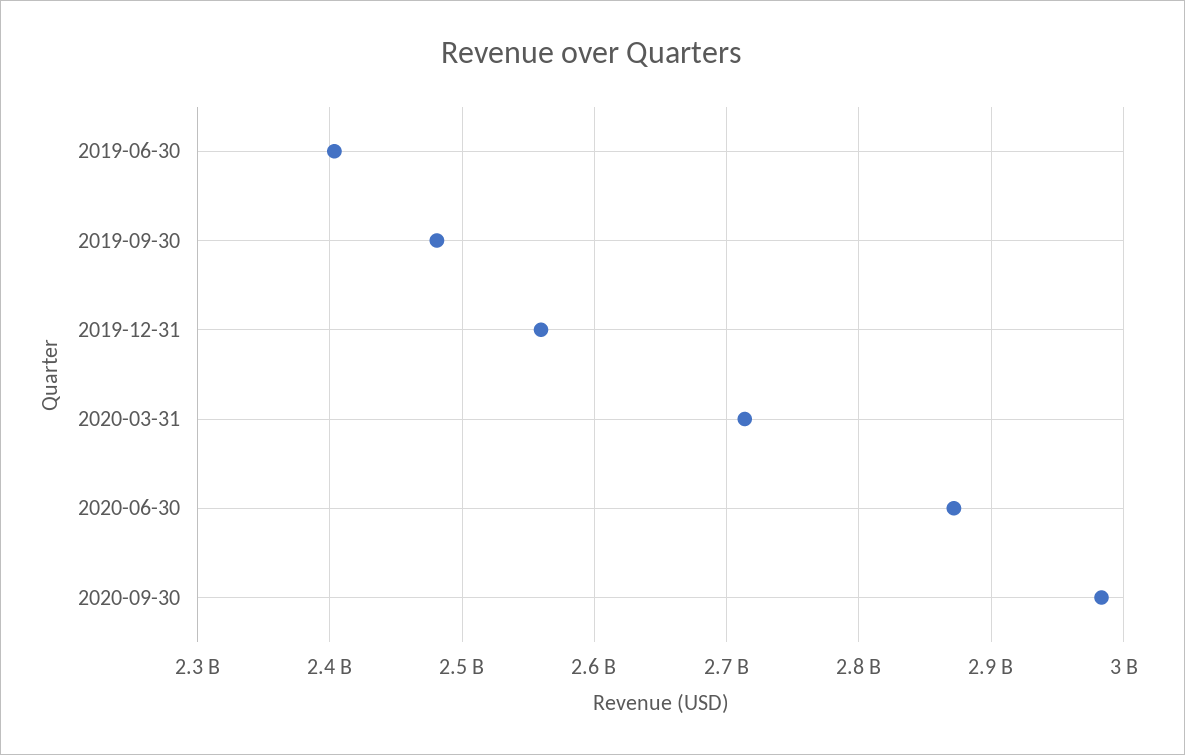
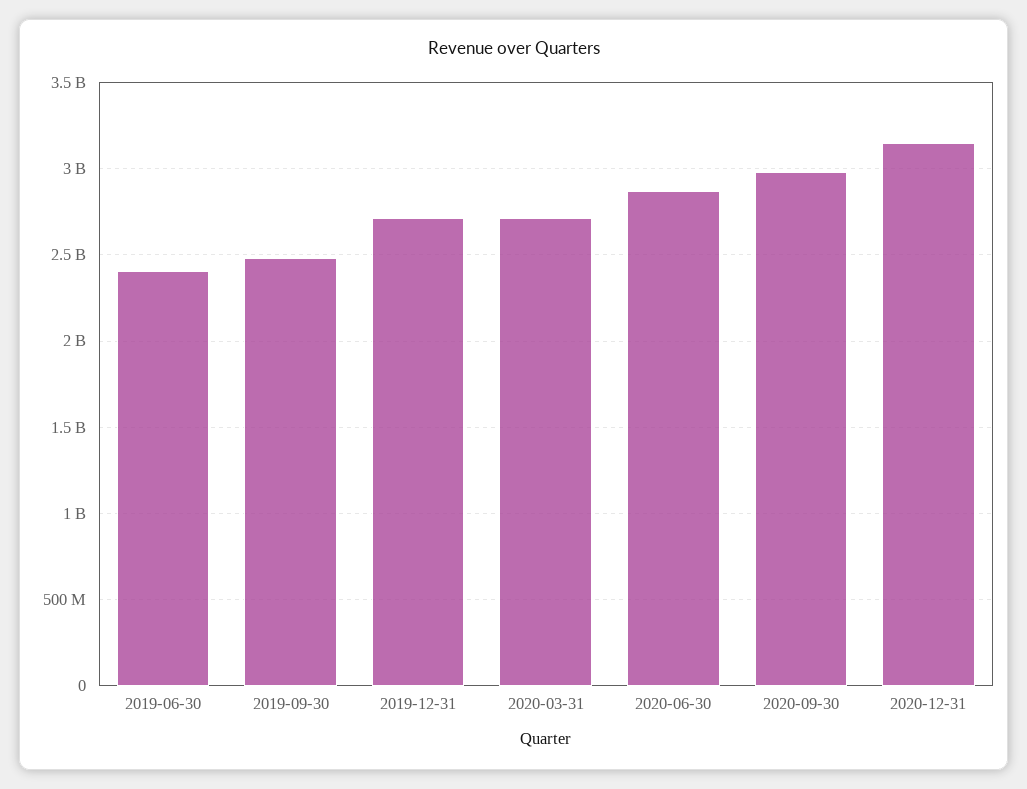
2019-12-31: 2560000000 -> 2700000000
2020-12-31: none -> 3150000000

